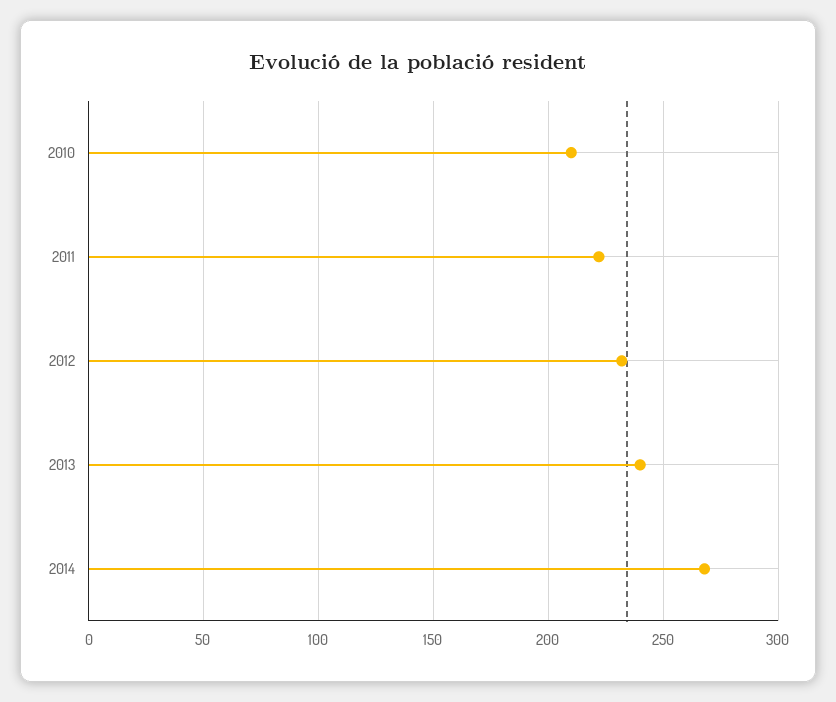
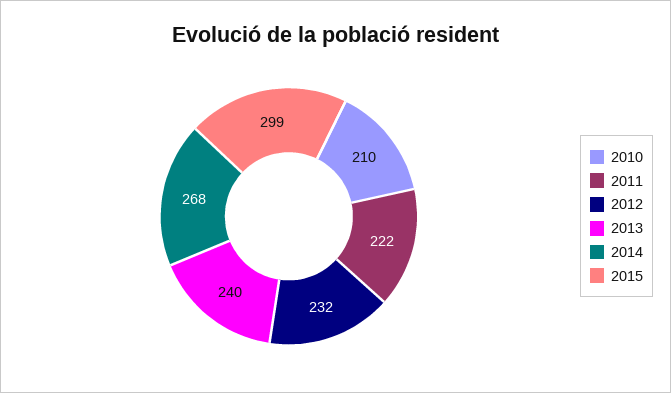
2015: none -> 299

